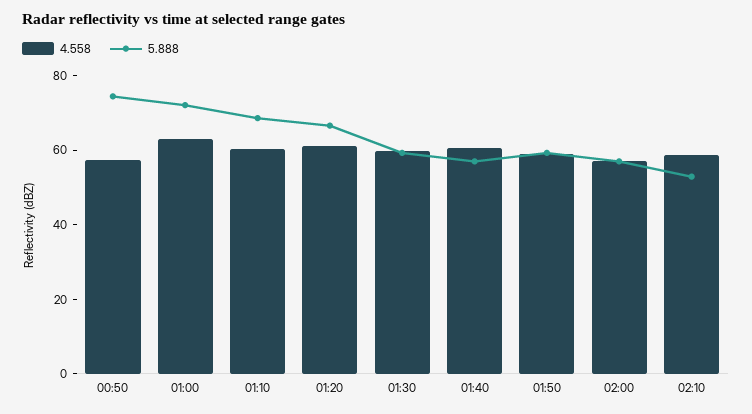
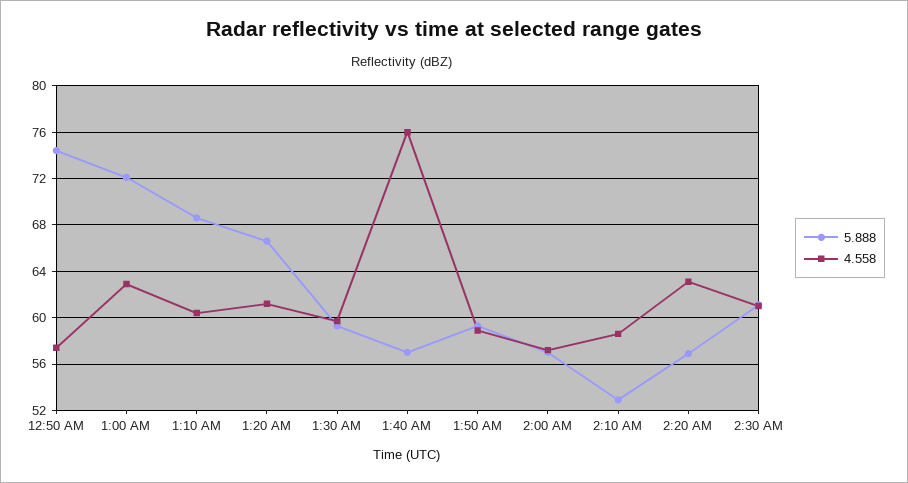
4.558, 01:40: 60 -> 76
5.888, 2:20 AM: none -> 57
4.558, 2:20 AM: none -> 63
5.888, 2:30 AM: none -> 61
4.558, 2:30 AM: none -> 61

